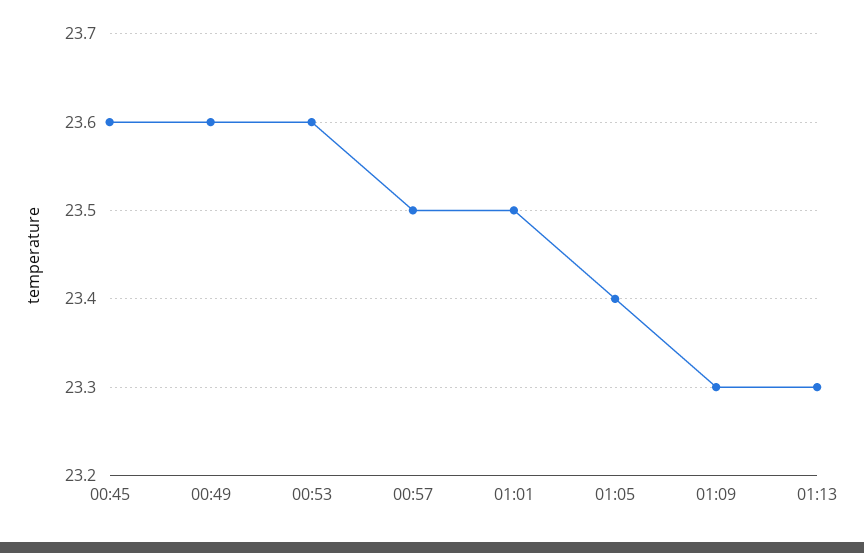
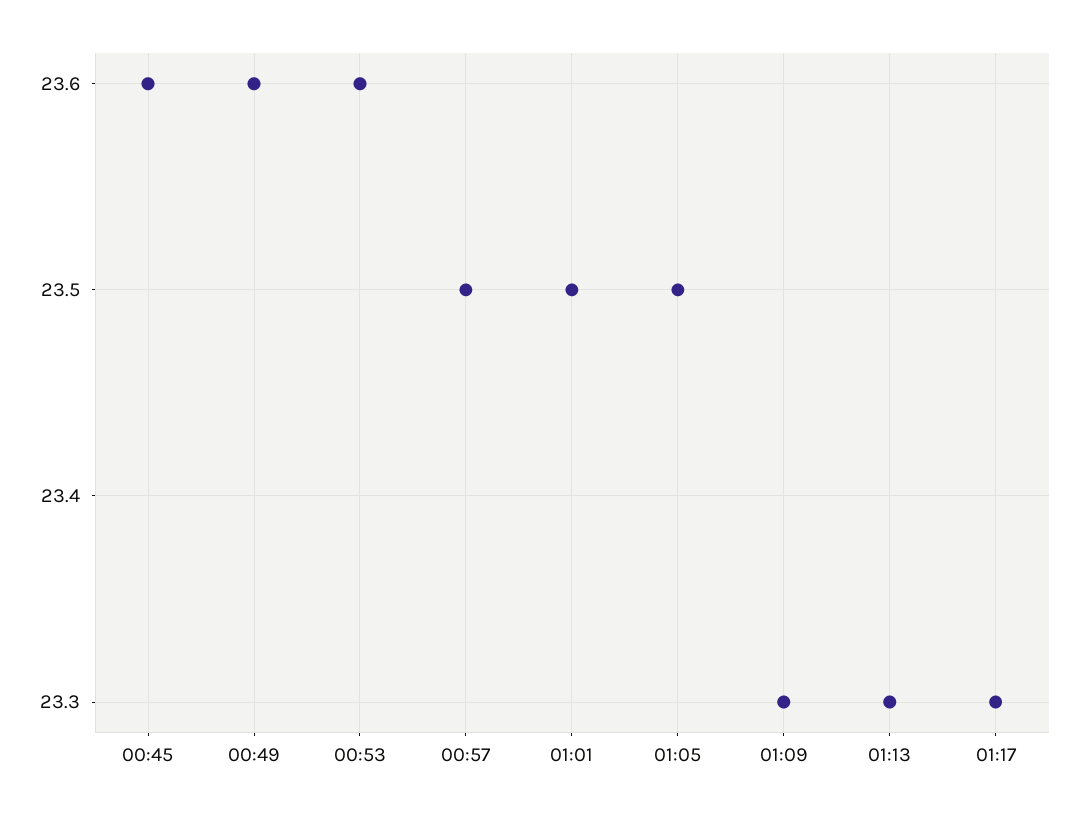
01:05: 23.4 -> 23.5
01:17: none -> 23.3

